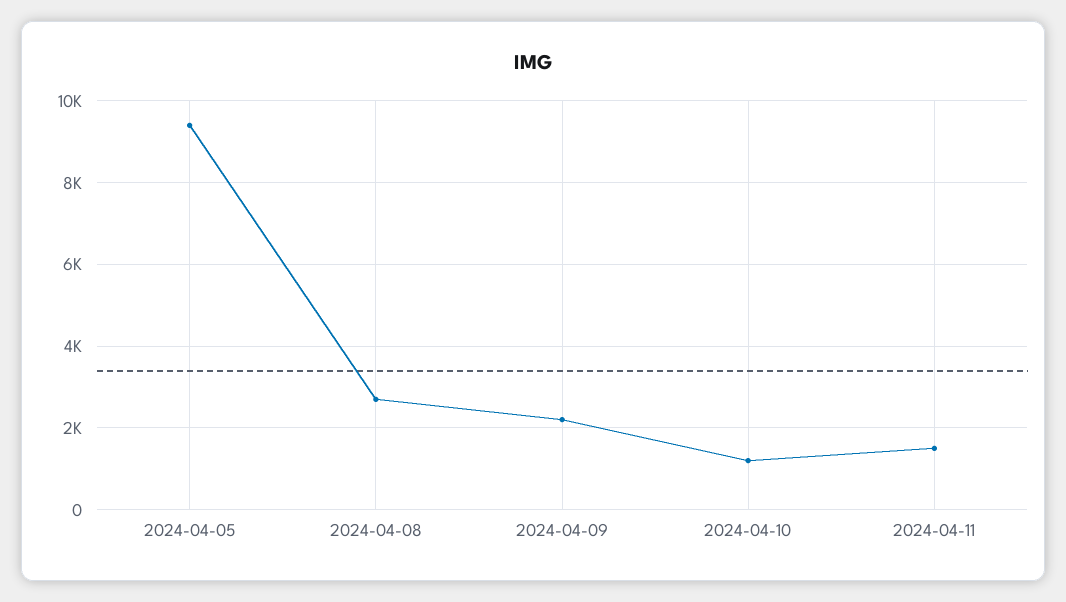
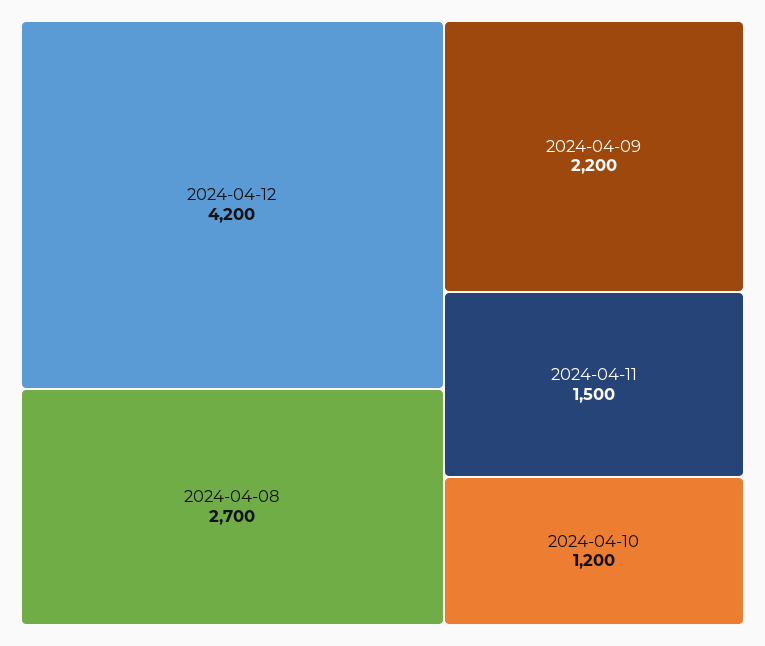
2024-04-05: 9400 -> none
2024-04-12: none -> 4200

